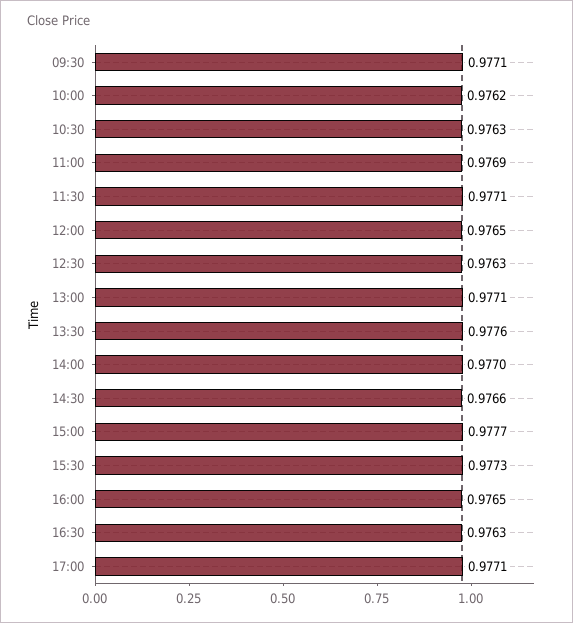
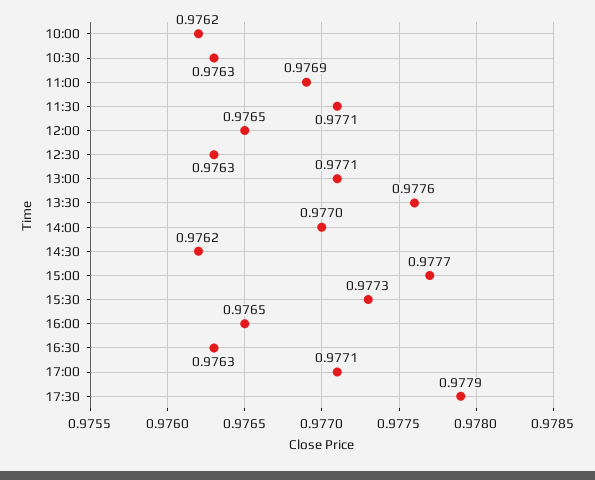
09:30: 0.9771 -> none
14:30: 0.9766 -> 0.9762
17:30: none -> 0.9779

